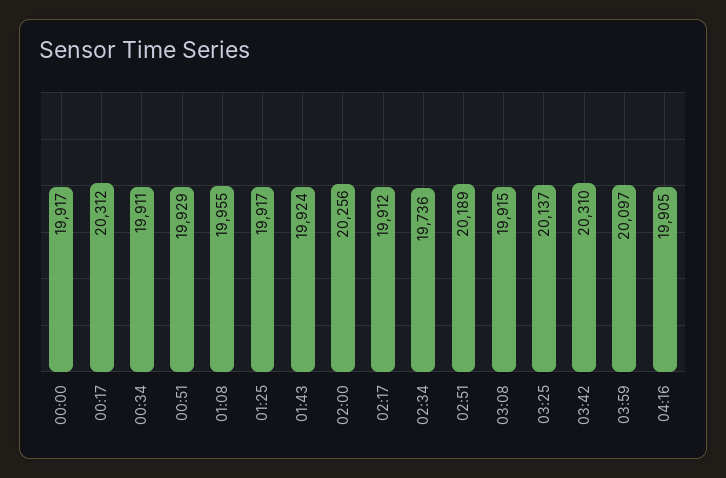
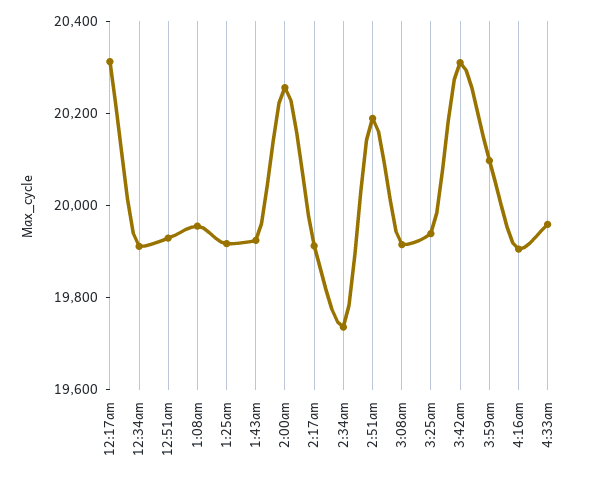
00:00: 19917 -> none
03:25: 20137 -> 19950
4:33am: none -> 19950

